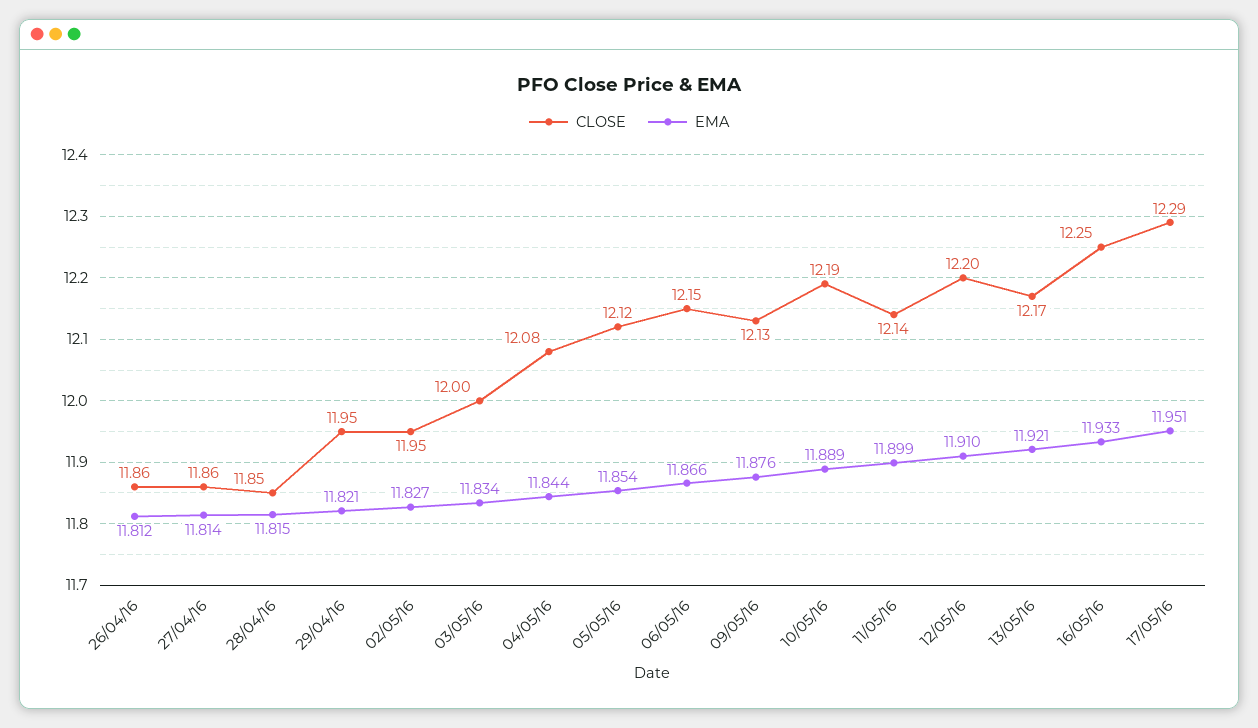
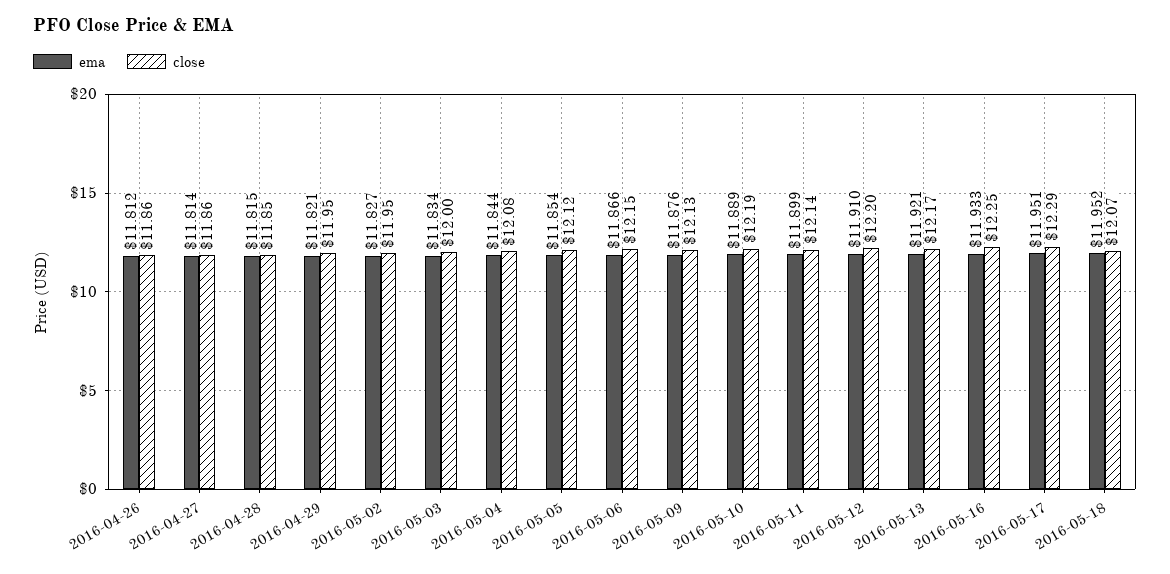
EMA, 2016-05-18: none -> 11.952
CLOSE, 2016-05-18: none -> 12.07

